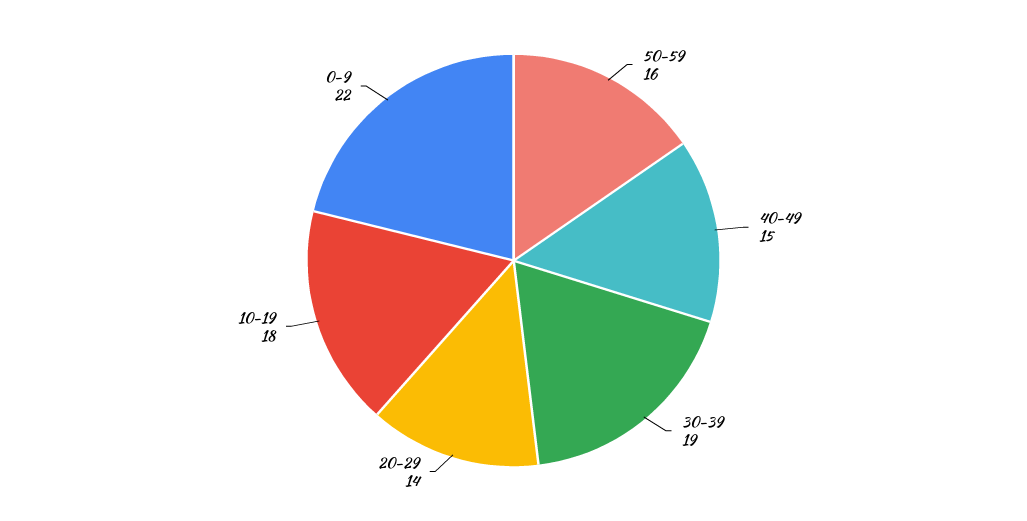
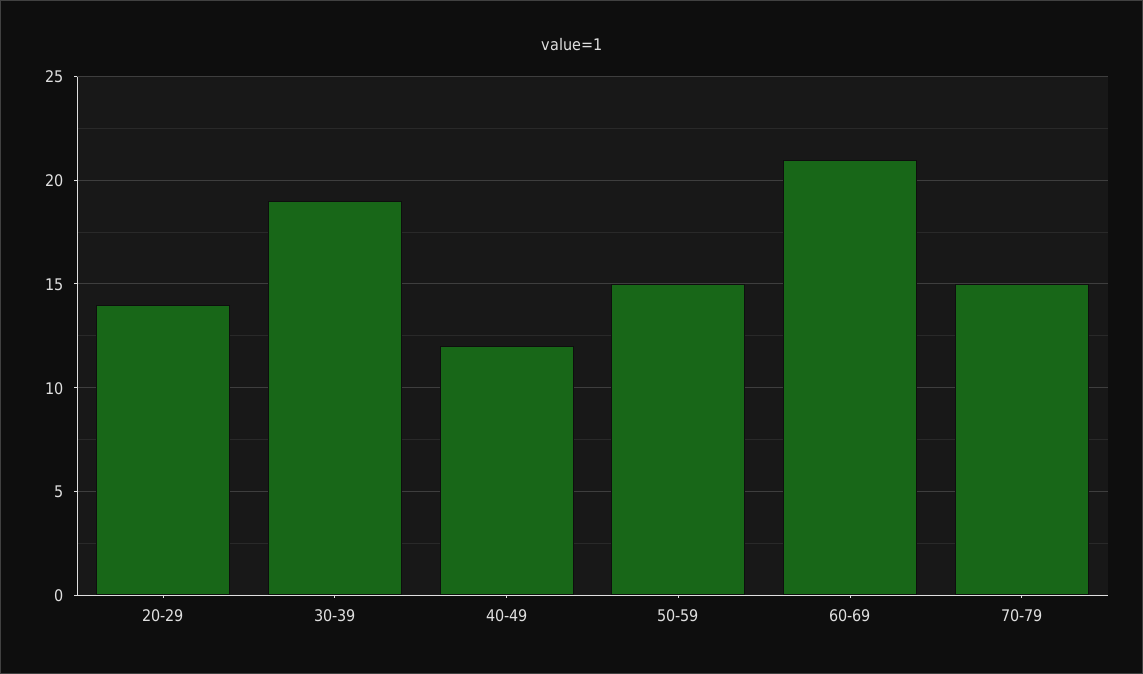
50-59: 16 -> 15
40-49: 15 -> 12
10-19: 18 -> none
0-9: 22 -> none
60-69: none -> 21
70-79: none -> 15

